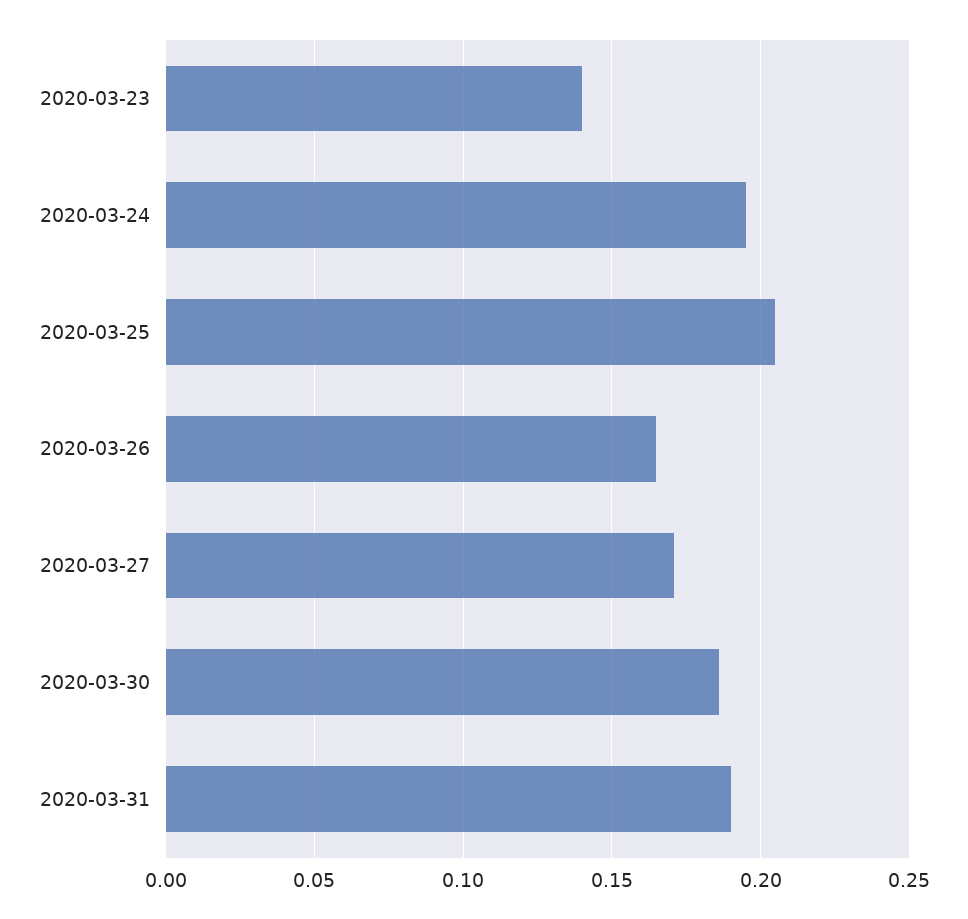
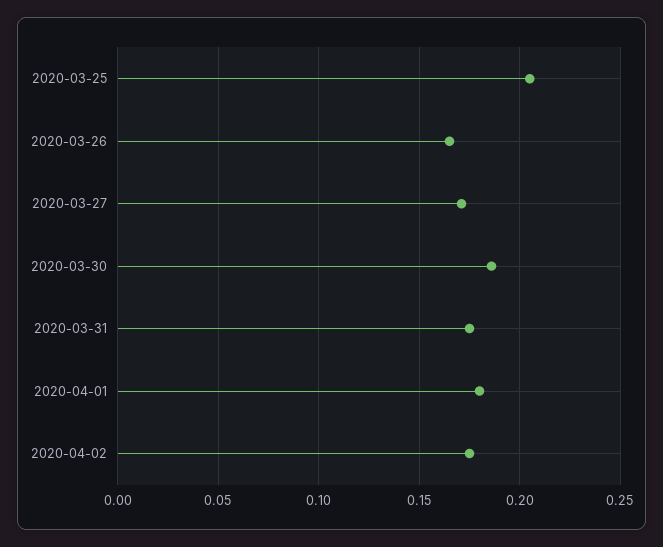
2020-03-23: 0.14 -> none
2020-03-24: 0.195 -> none
2020-03-31: 0.19 -> 0.175
2020-04-01: none -> 0.18
2020-04-02: none -> 0.175

